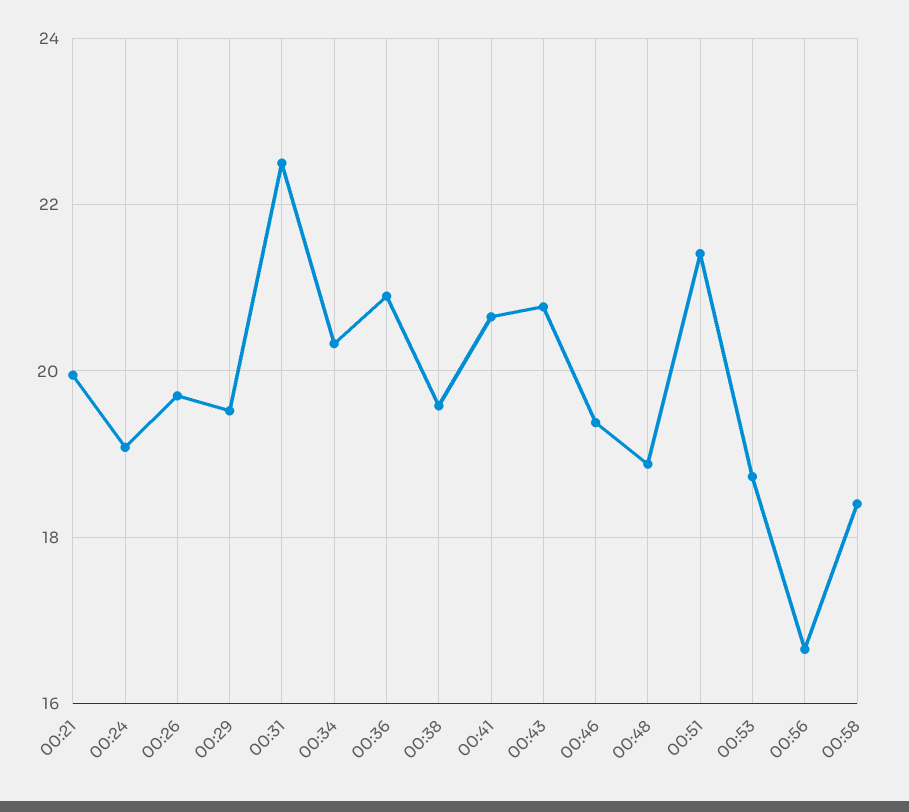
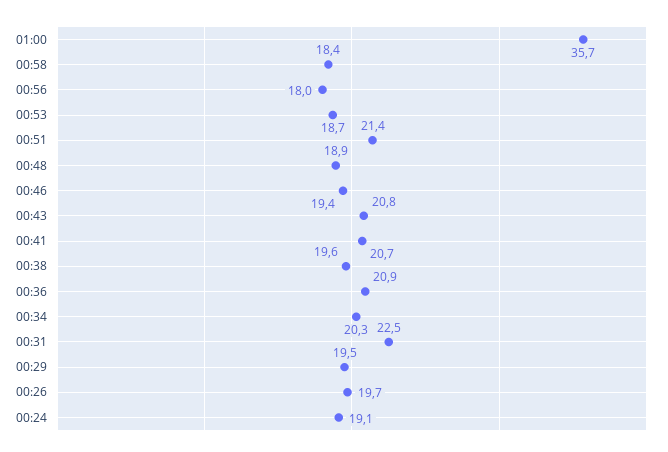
00:21: 20 -> none
00:56: 16.6 -> 18
01:00: none -> 35.7

